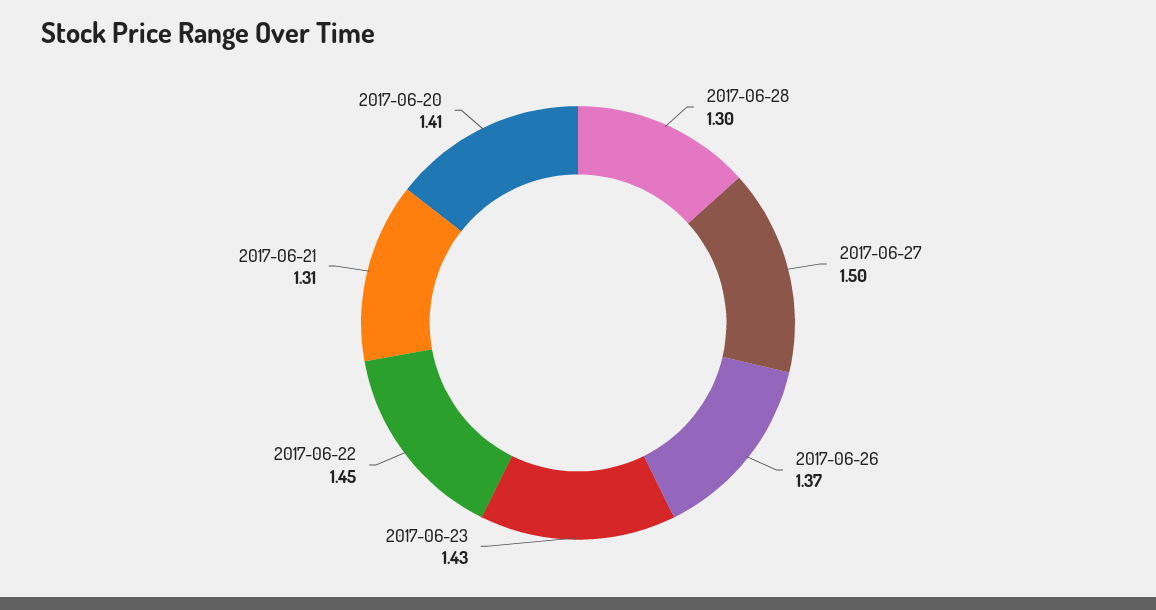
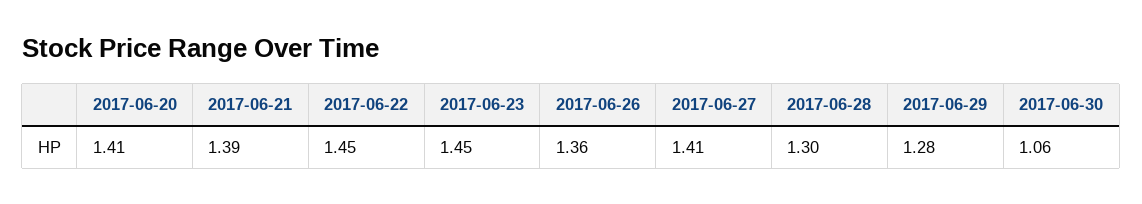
2017-06-27: 1.5 -> 1.41
2017-06-26: 1.37 -> 1.36
2017-06-23: 1.43 -> 1.45
2017-06-21: 1.31 -> 1.39
2017-06-29: none -> 1.28
2017-06-30: none -> 1.06

